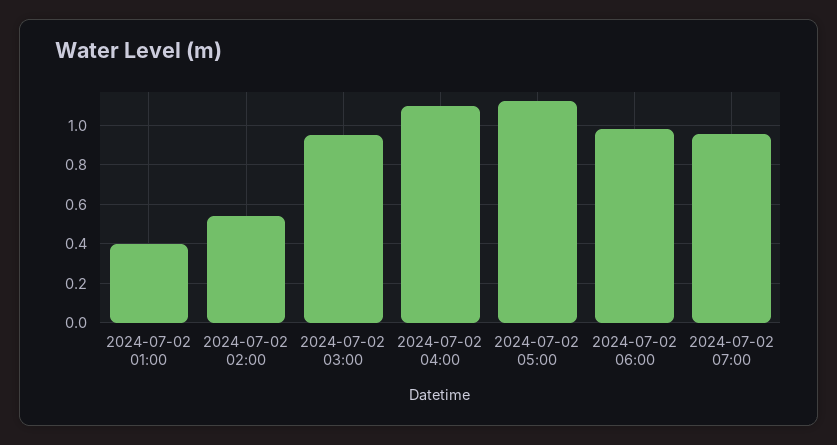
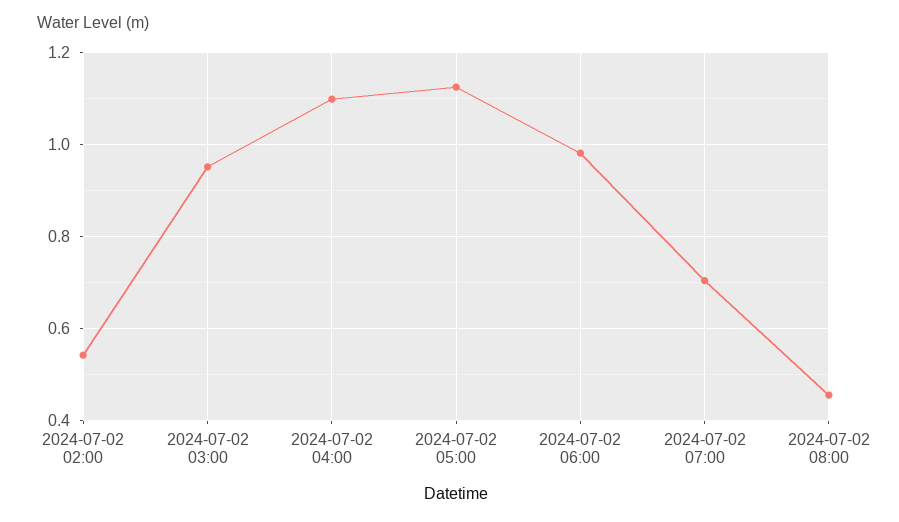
2024-07-02 01:00: 0.4 -> none
2024-07-02 07:00: 0.95 -> 0.7
2024-07-02 08:00: none -> 0.46

